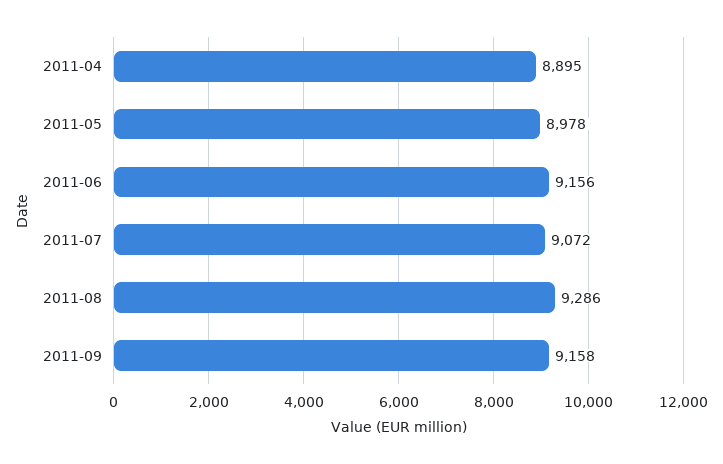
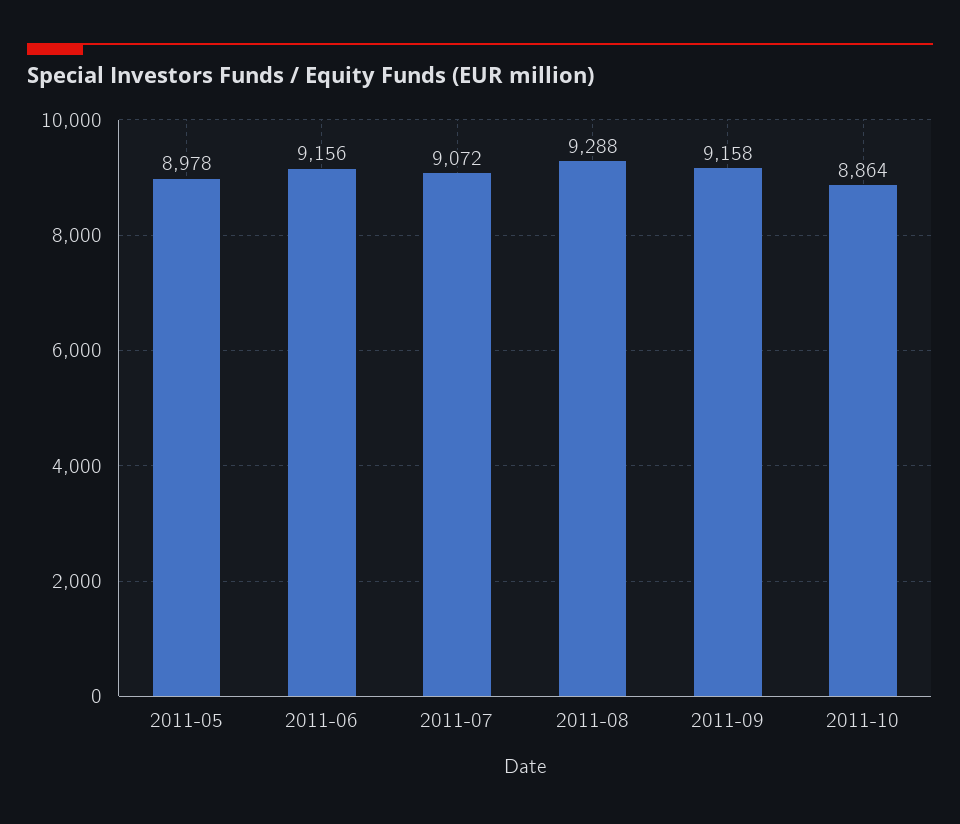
2011-04: 8895 -> none
2011-08: 9286 -> 9288
2011-10: none -> 8864

